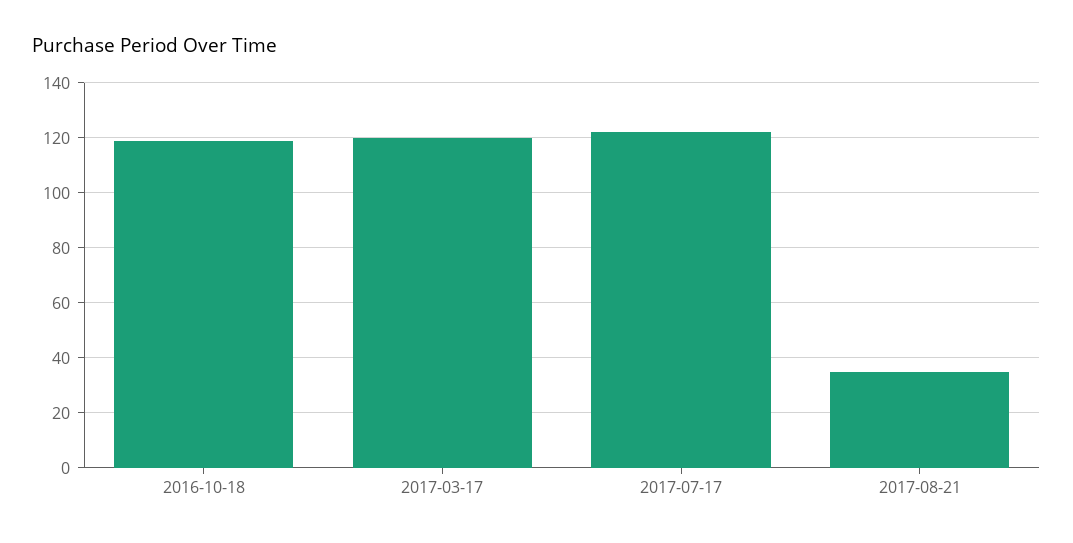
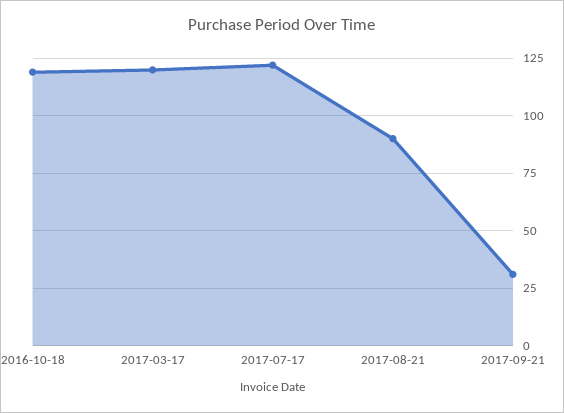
2017-08-21: 35 -> 90
2017-09-21: none -> 30

